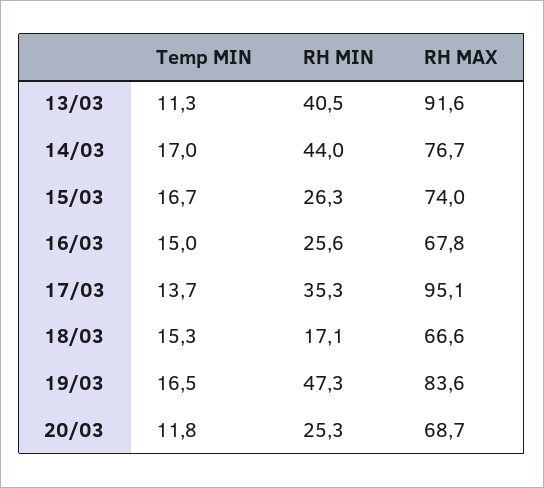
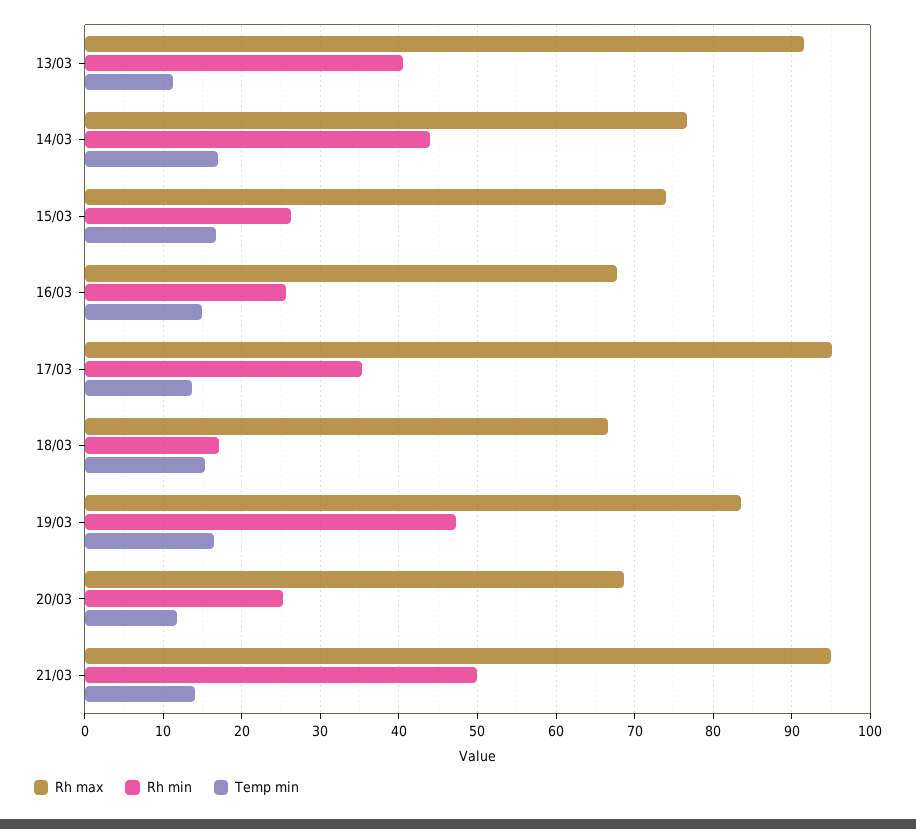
RH MAX, 21/03: none -> 95
RH MIN, 21/03: none -> 50
Temp MIN, 21/03: none -> 14

